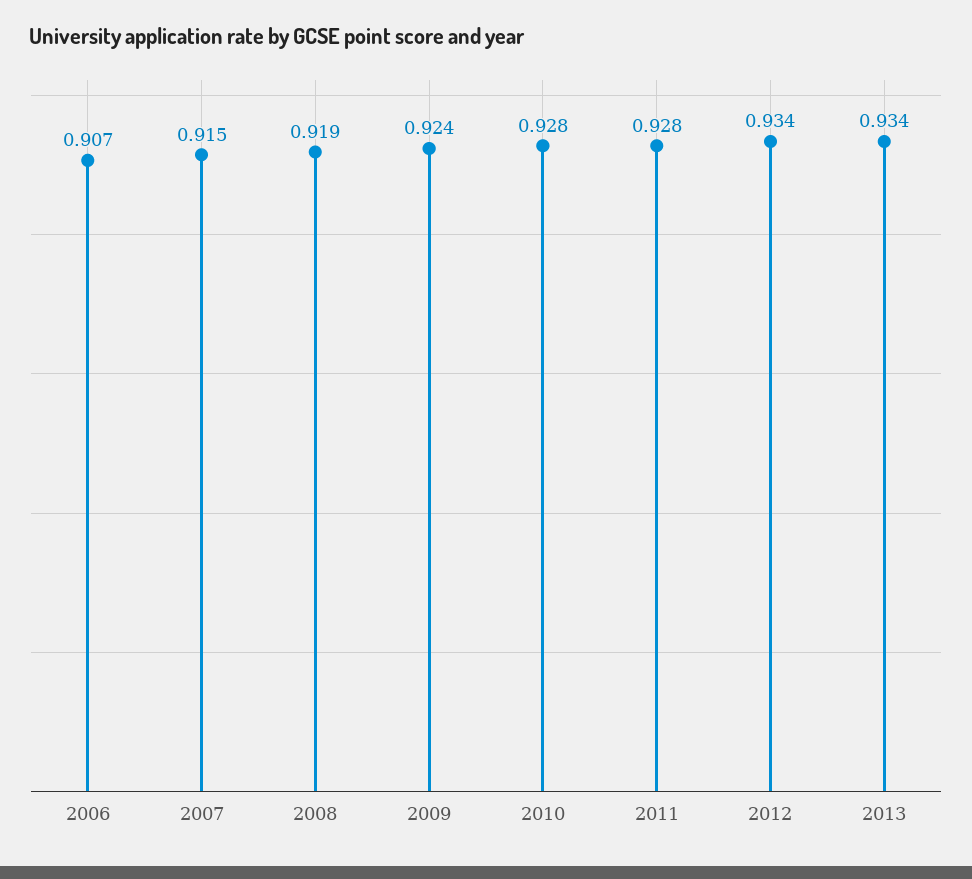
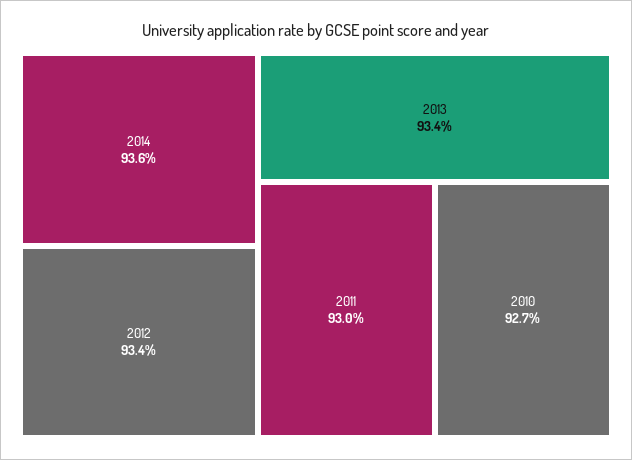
2006: 0.907 -> none
2007: 0.915 -> none
2008: 0.919 -> none
2009: 0.924 -> none
2010: 0.928 -> 0.927
2011: 0.928 -> 0.93
2014: none -> 0.936

